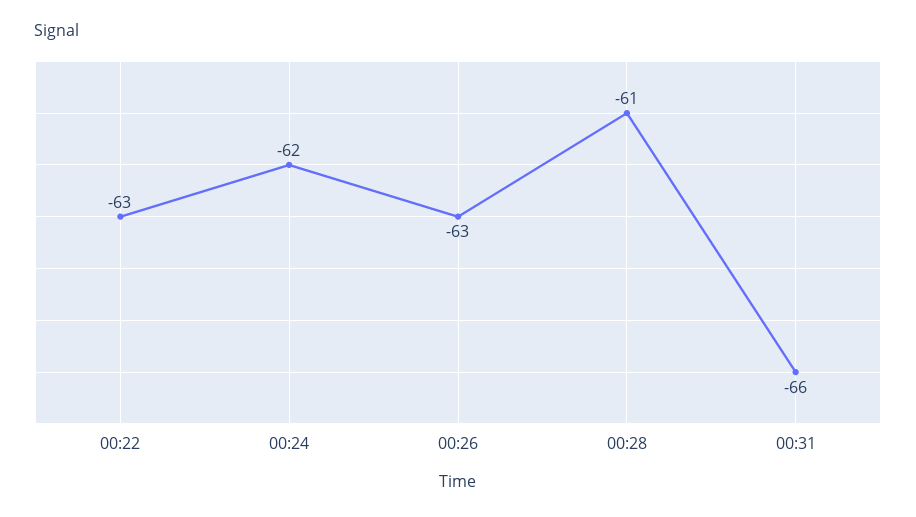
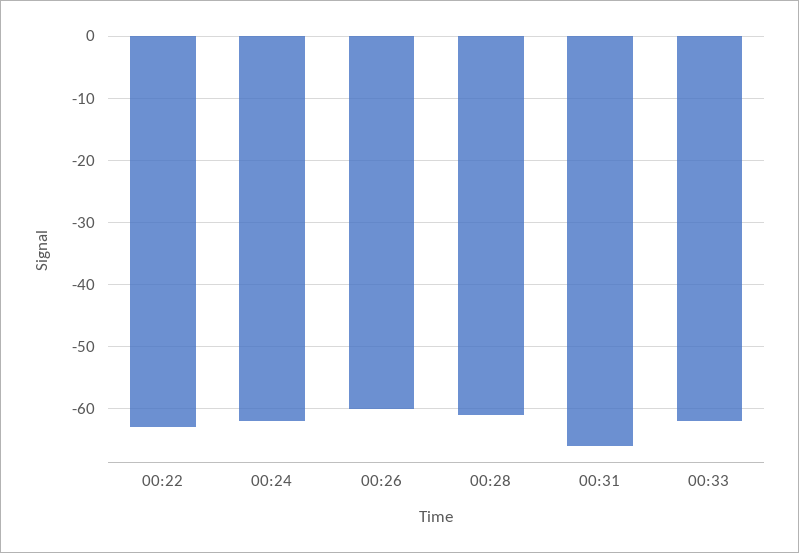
00:26: -63 -> -60
00:33: none -> -62

